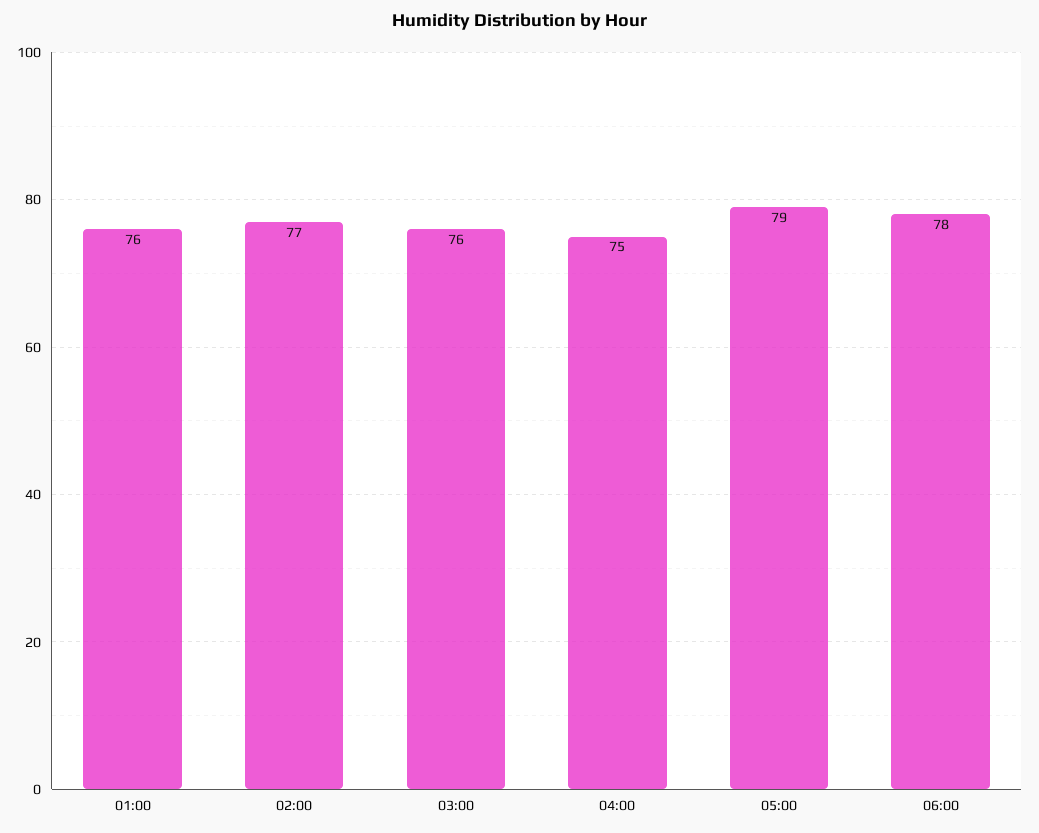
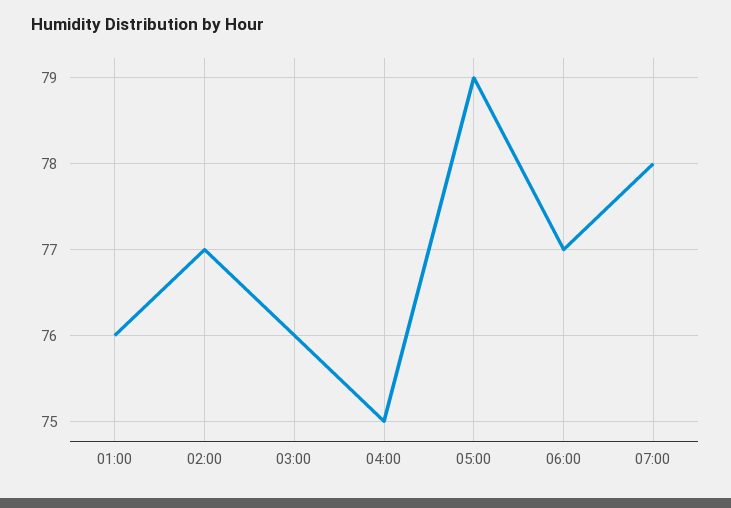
06:00: 78 -> 77
07:00: none -> 78

